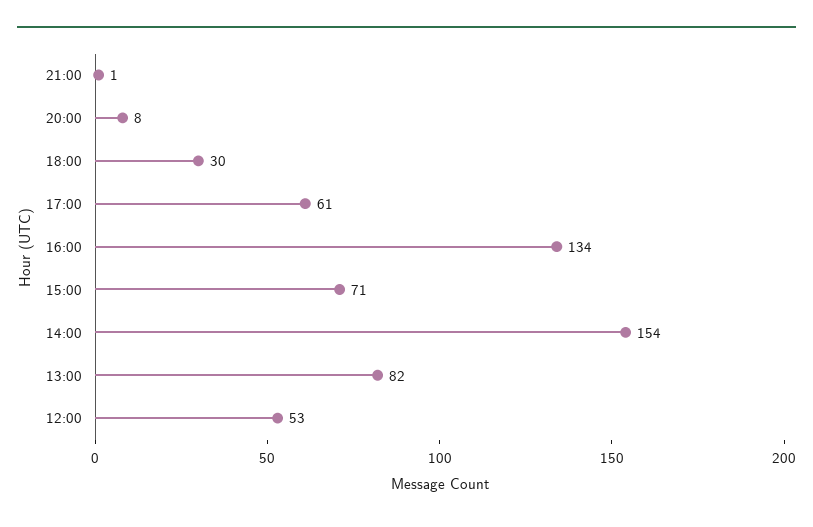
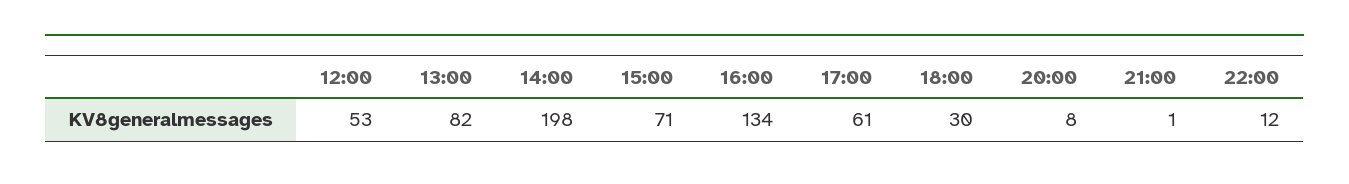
14:00: 154 -> 198
22:00: none -> 12

